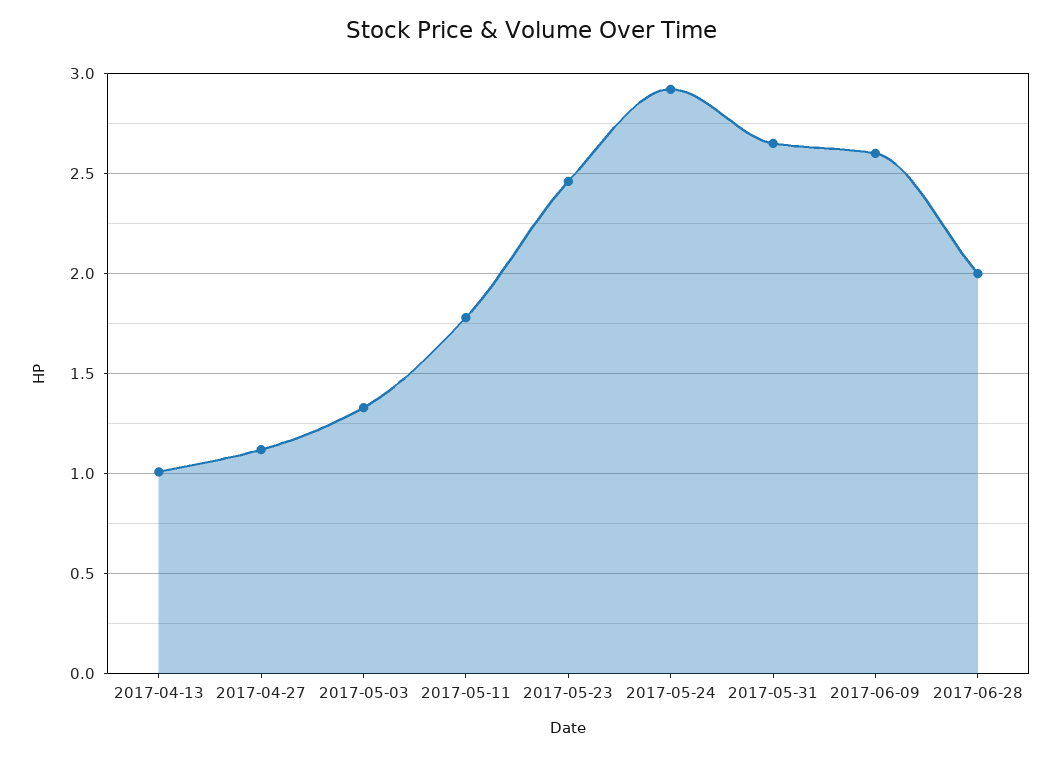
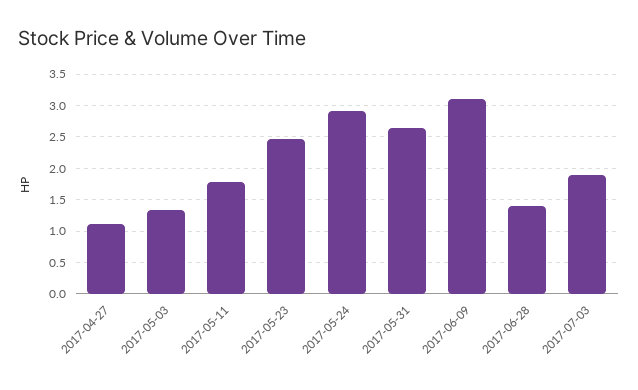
2017-04-13: 1 -> none
2017-06-09: 2.6 -> 3.1
2017-06-28: 2 -> 1.4
2017-07-03: none -> 1.9

